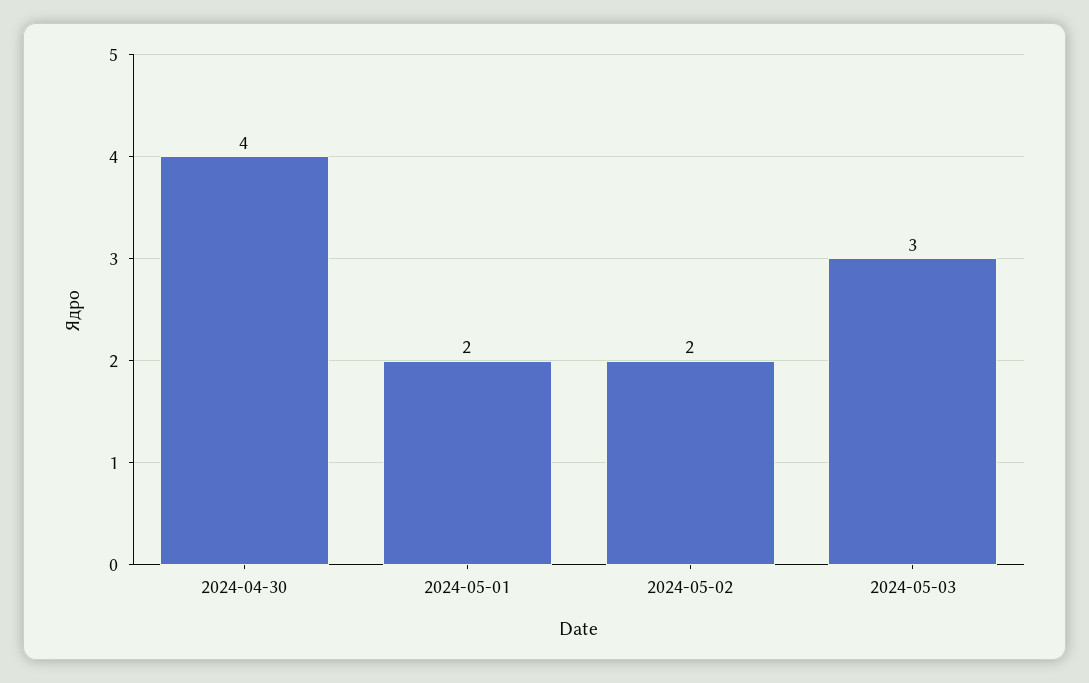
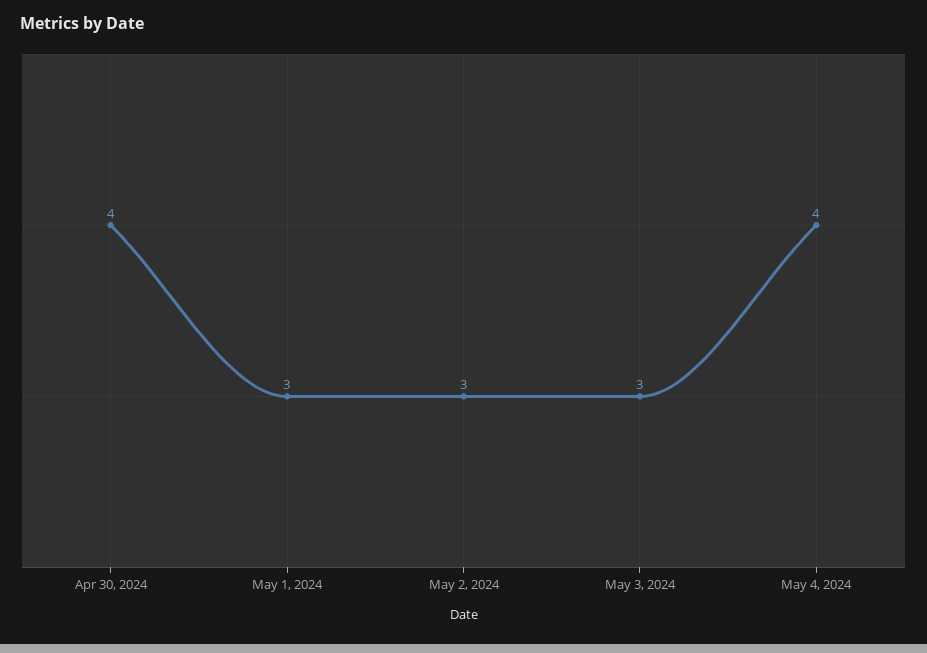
2024-05-01: 2 -> 3
2024-05-02: 2 -> 3
May 4, 2024: none -> 4

